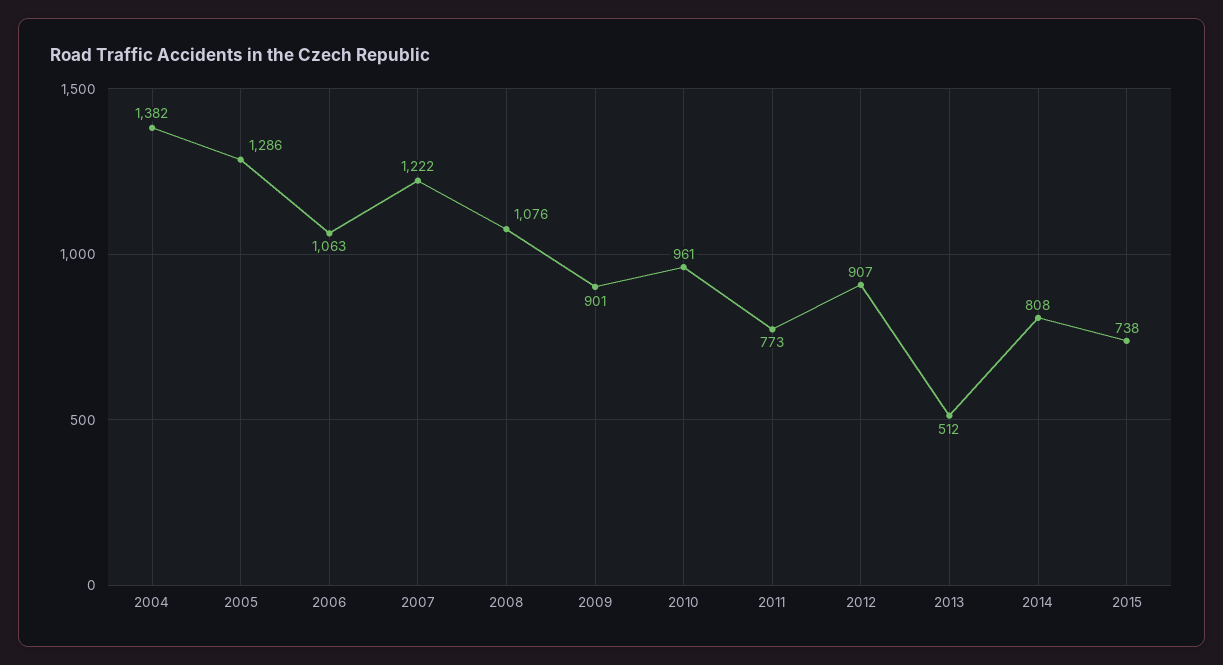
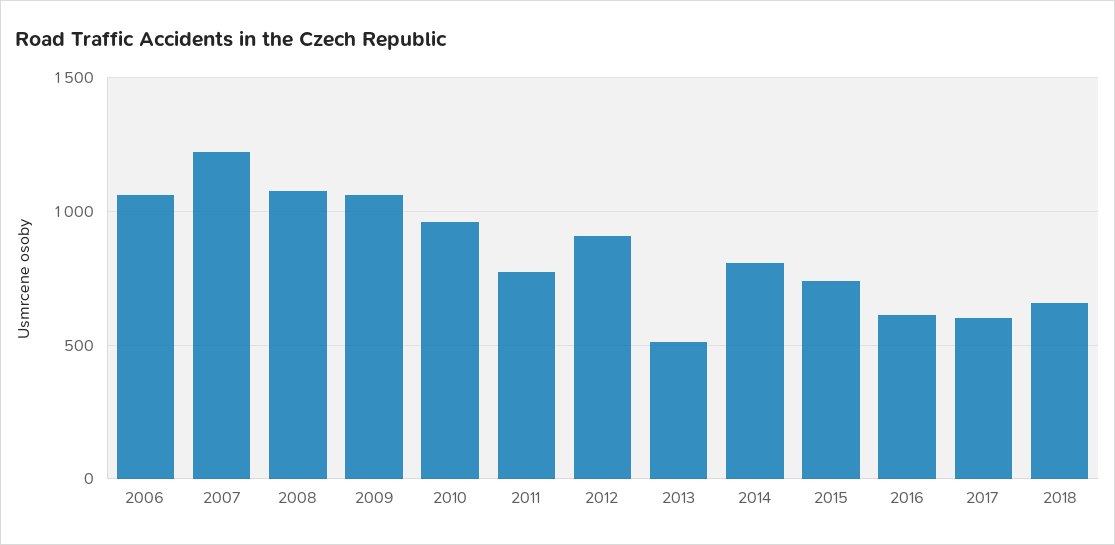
2004: 1382 -> none
2005: 1286 -> none
2009: 901 -> 1050
2016: none -> 600
2017: none -> 600
2018: none -> 650

